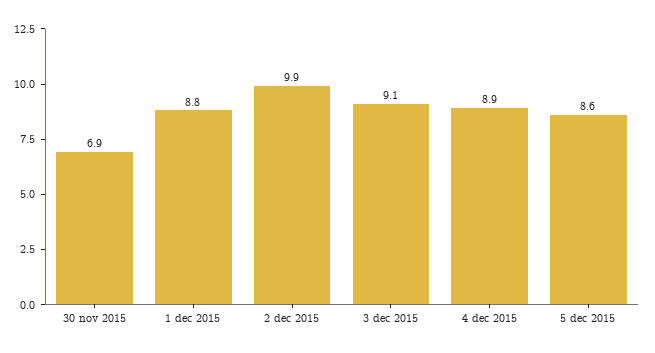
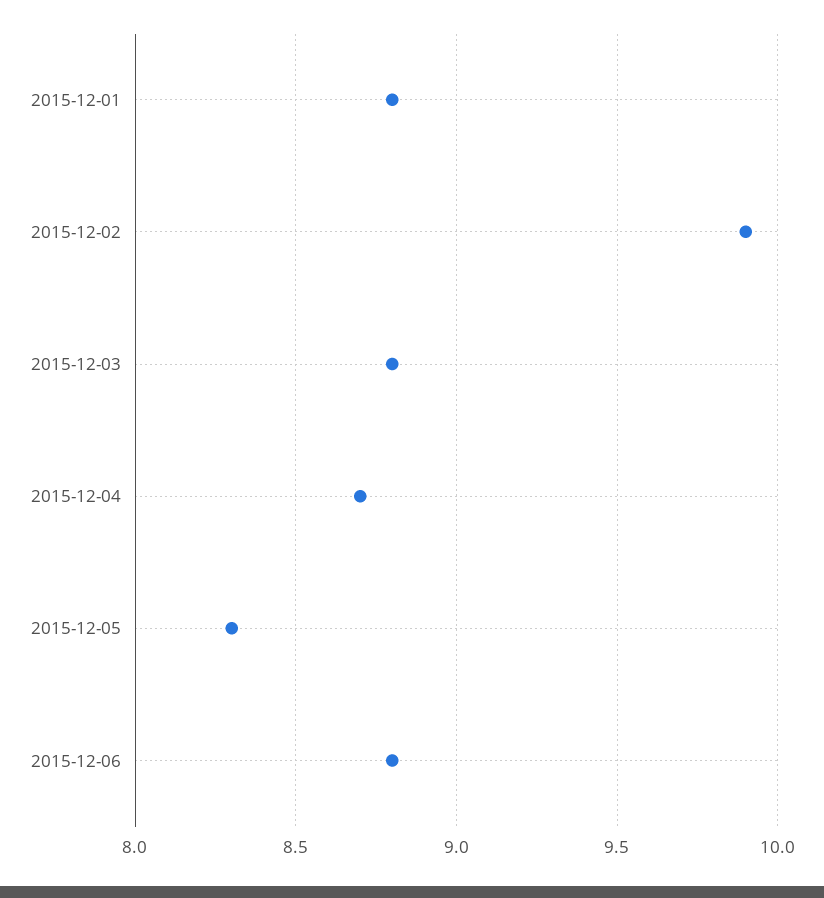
30 nov 2015: 6.9 -> none
3 dec 2015: 9.1 -> 8.8
4 dec 2015: 8.9 -> 8.7
5 dec 2015: 8.6 -> 8.3
2015-12-06: none -> 8.8

